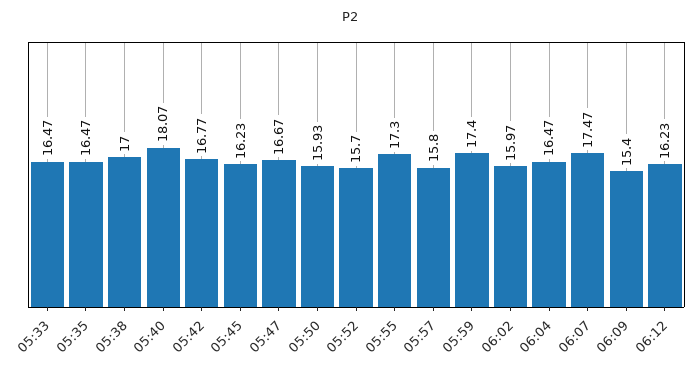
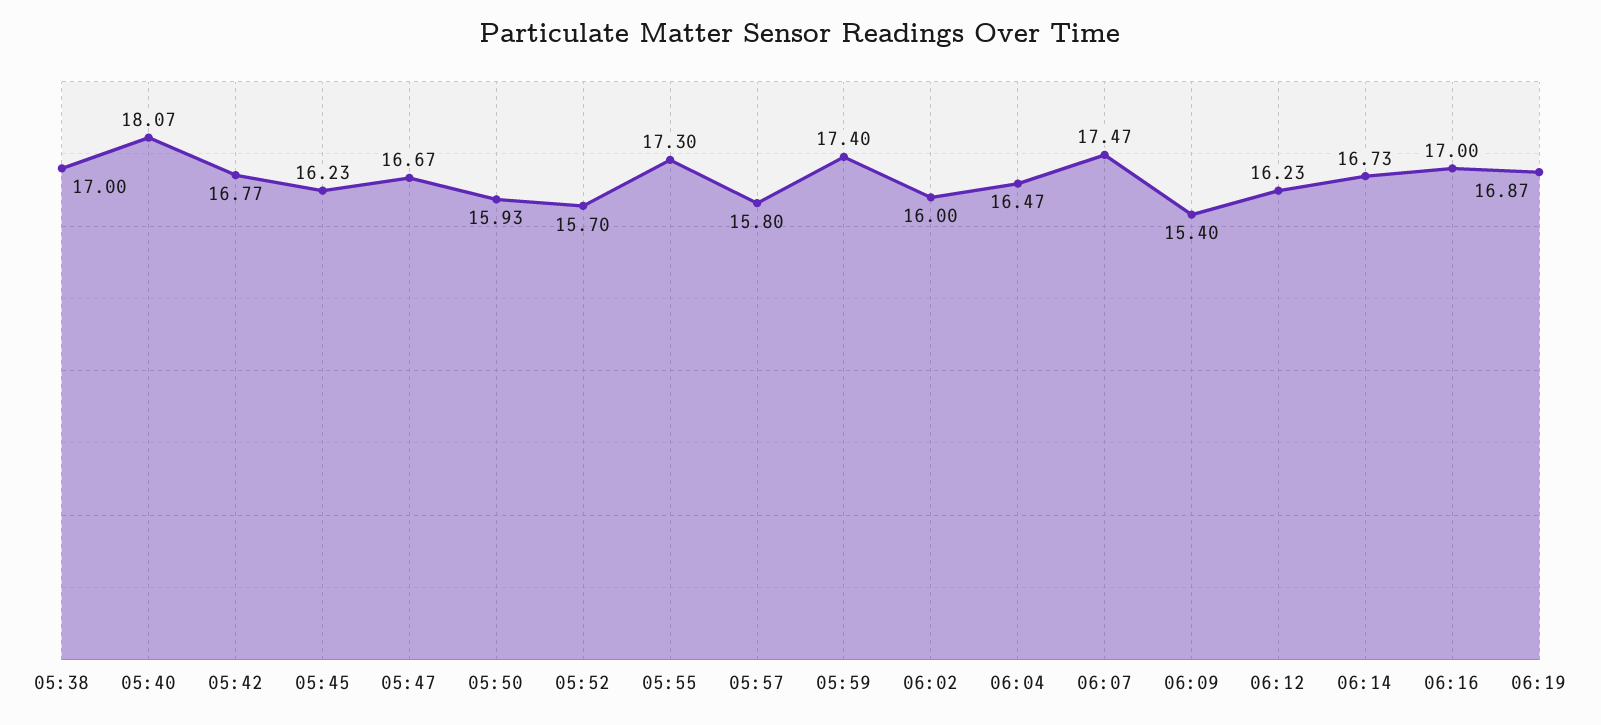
05:33: 16.47 -> none
05:35: 16.47 -> none
06:02: 15.97 -> 16
06:14: none -> 16.73
06:16: none -> 17
06:19: none -> 16.87

